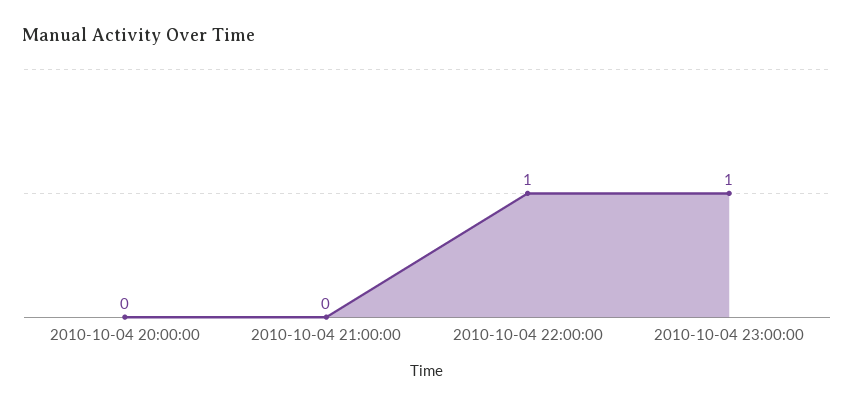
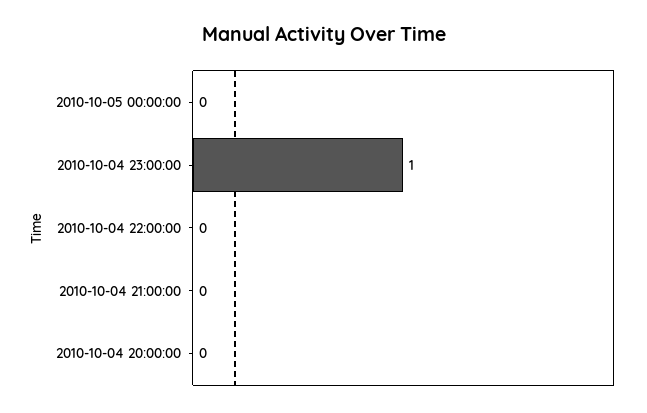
2010-10-04 22:00:00: 1 -> 0
2010-10-05 00:00:00: none -> 0

